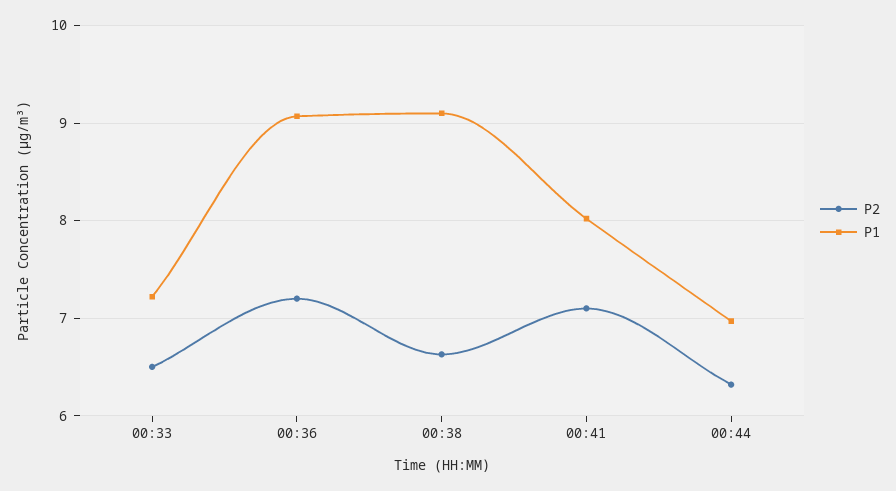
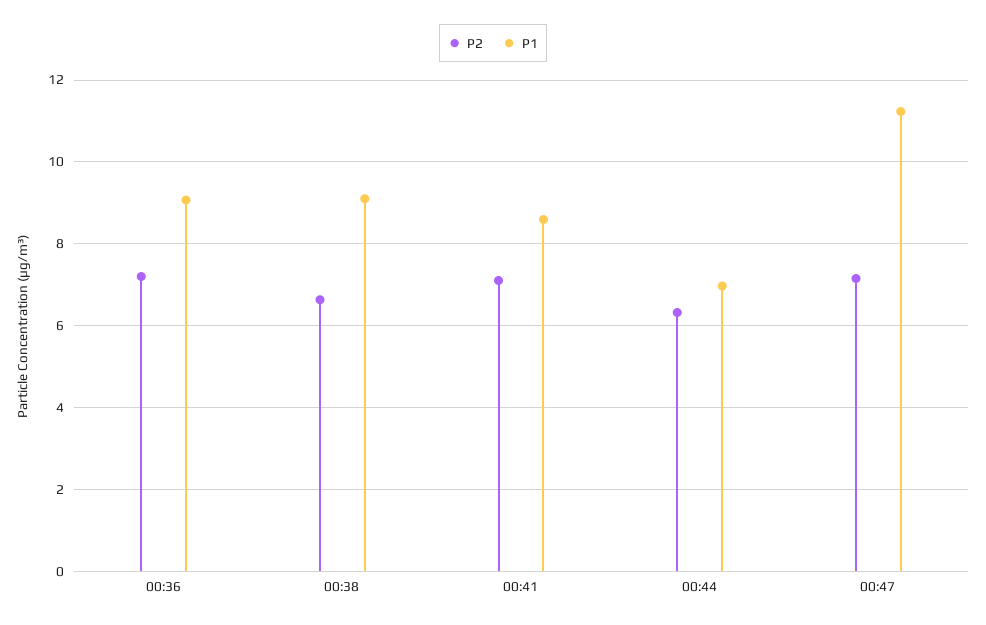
P2, 00:33: 6.5 -> none
P1, 00:33: 7.2 -> none
P1, 00:41: 8 -> 8.6
P2, 00:47: none -> 7.2
P1, 00:47: none -> 11.2

